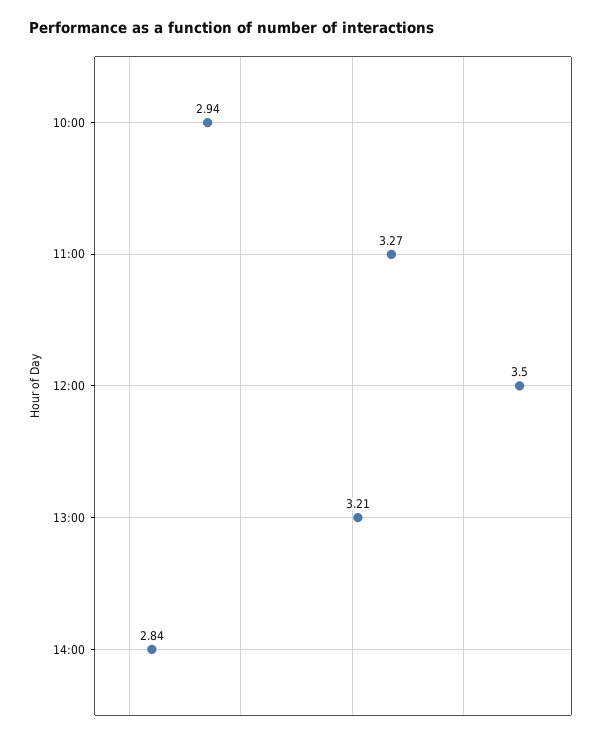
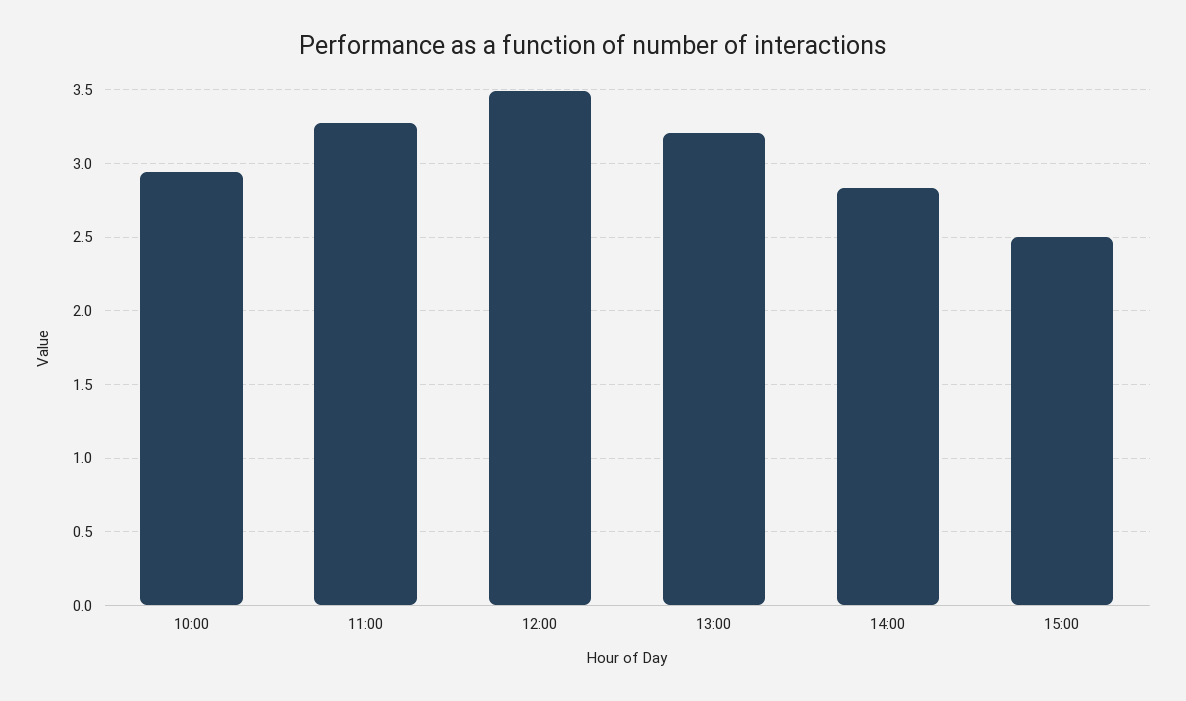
15:00: none -> 2.5

